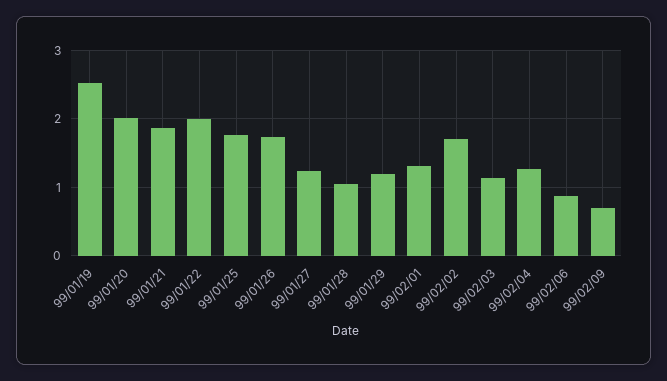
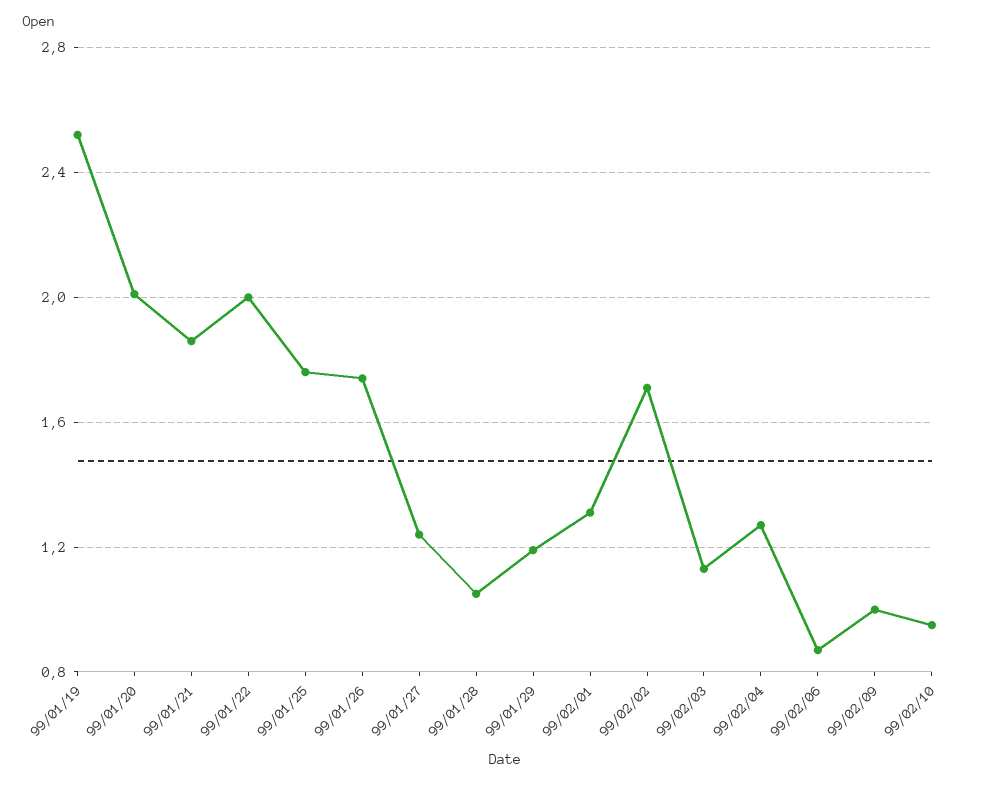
99/02/09: 0.7 -> 1
99/02/10: none -> 0.95

